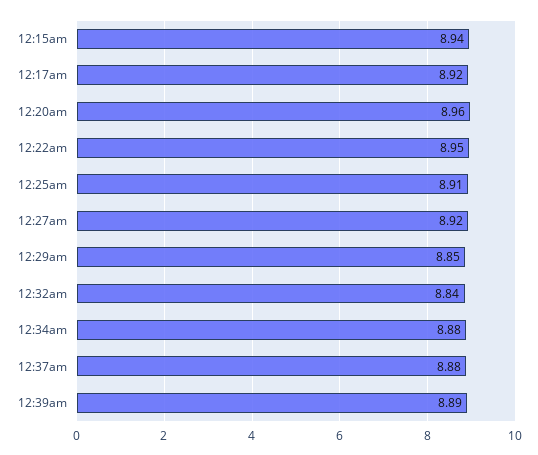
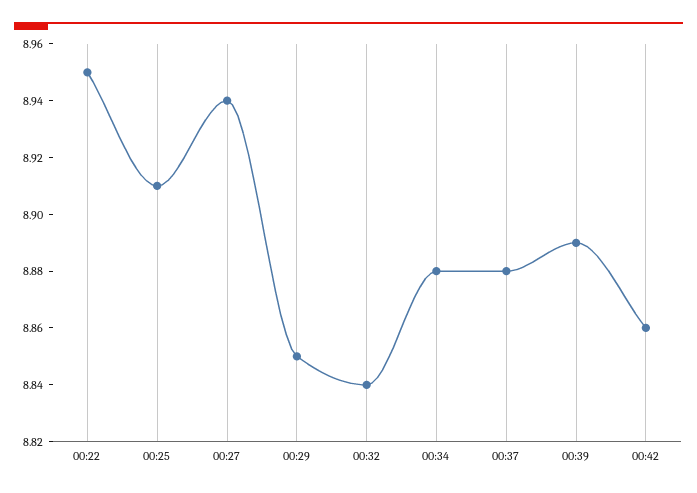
12:15am: 8.94 -> none
12:17am: 8.92 -> none
12:20am: 8.96 -> none
12:27am: 8.92 -> 8.94
00:42: none -> 8.86

